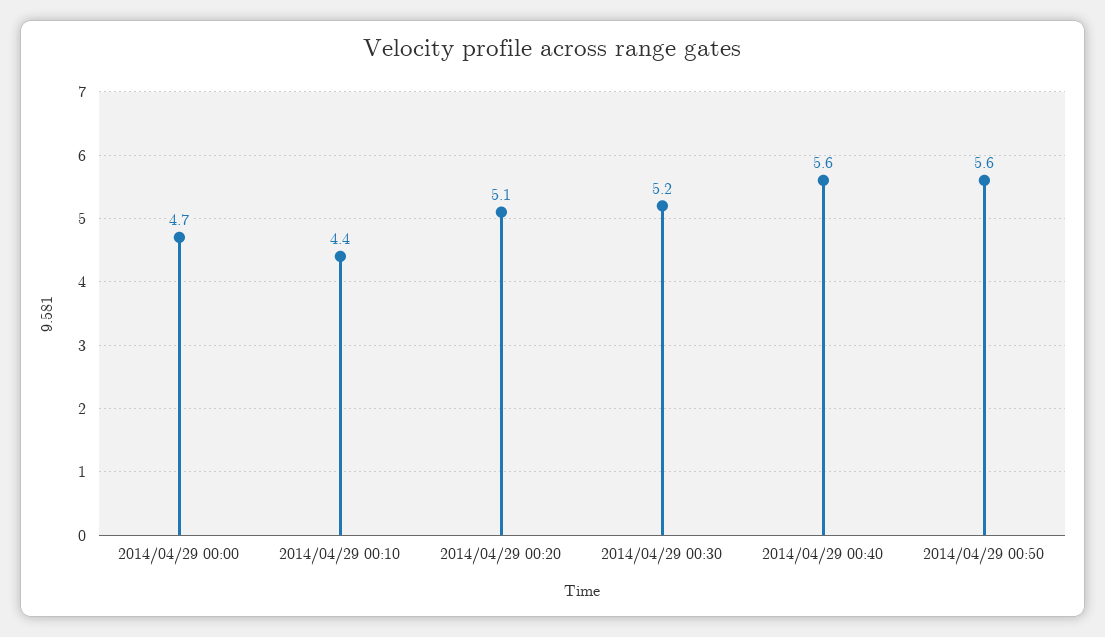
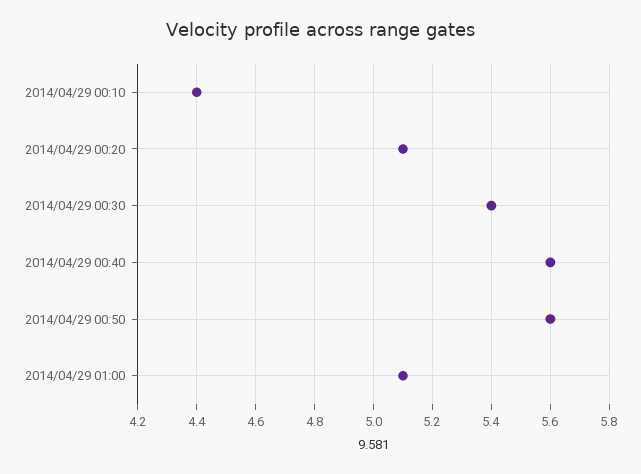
2014/04/29 00:00: 4.7 -> none
2014/04/29 00:30: 5.2 -> 5.4
2014/04/29 01:00: none -> 5.1

